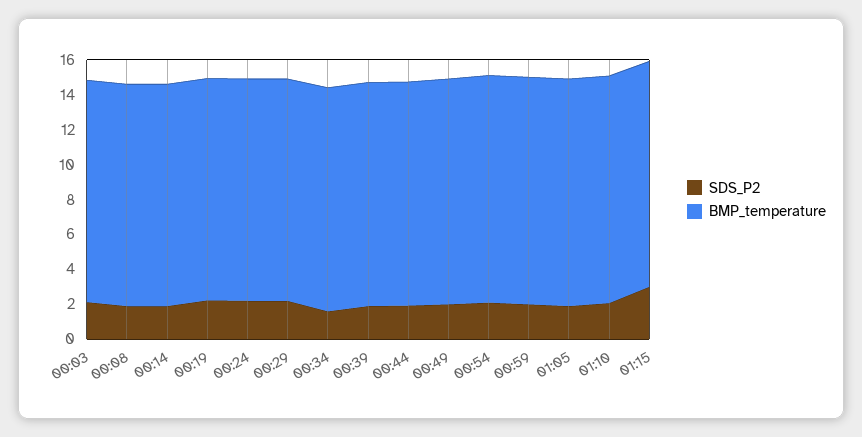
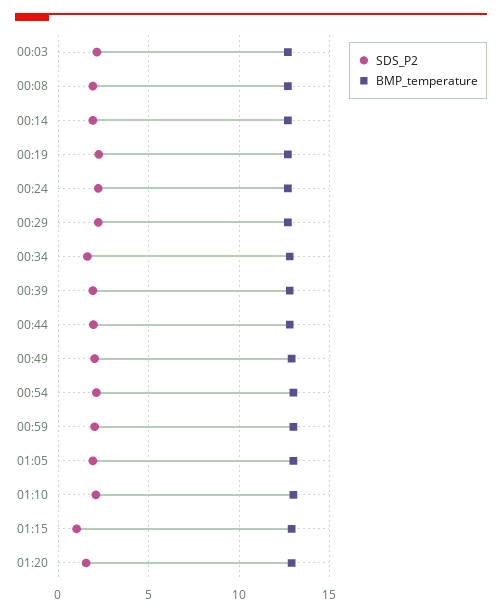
SDS_P2, 01:15: 3 -> 1
SDS_P2, 01:20: none -> 1.5
BMP_temperature, 01:20: none -> 13

